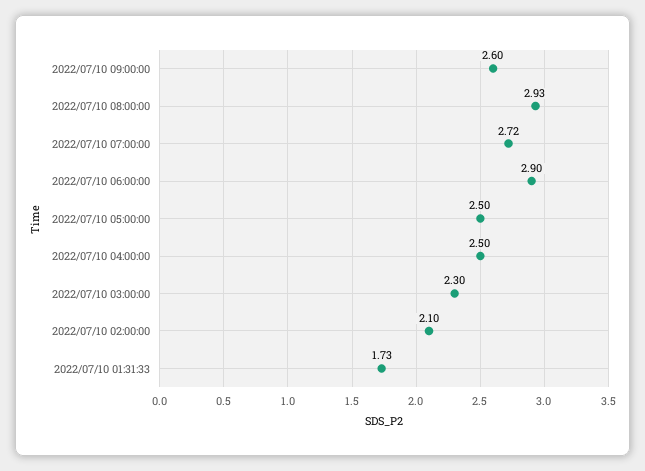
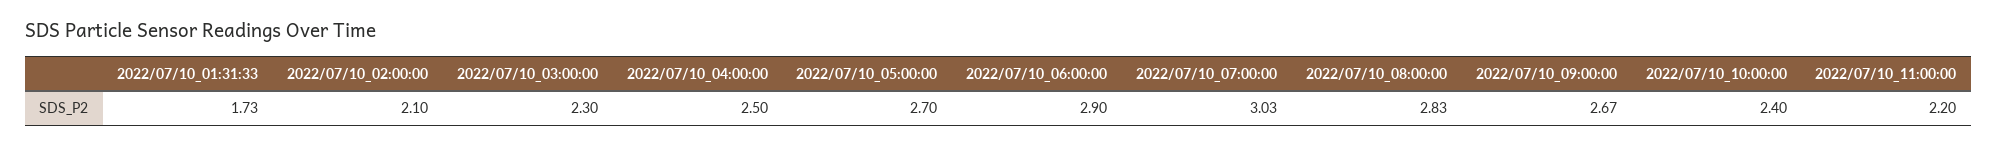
2022/07/10 09:00:00: 2.6 -> 2.67
2022/07/10 08:00:00: 2.93 -> 2.83
2022/07/10 07:00:00: 2.72 -> 3.03
2022/07/10 05:00:00: 2.5 -> 2.7
2022/07/10_10:00:00: none -> 2.4
2022/07/10_11:00:00: none -> 2.2

